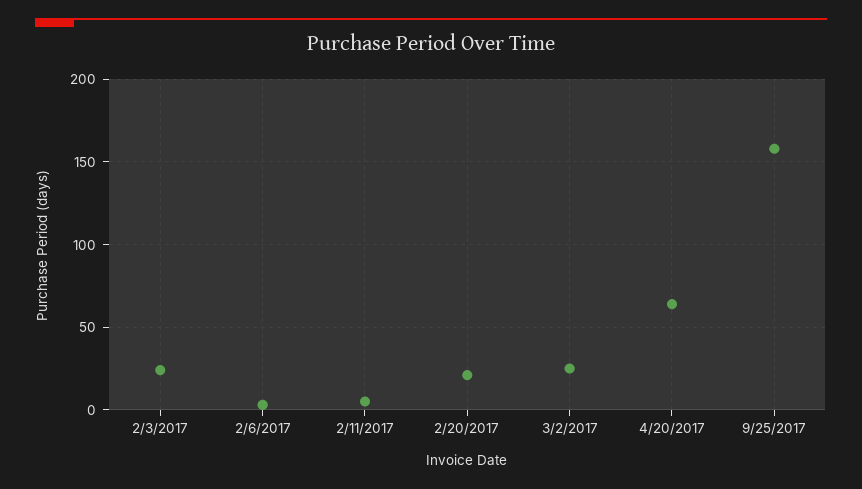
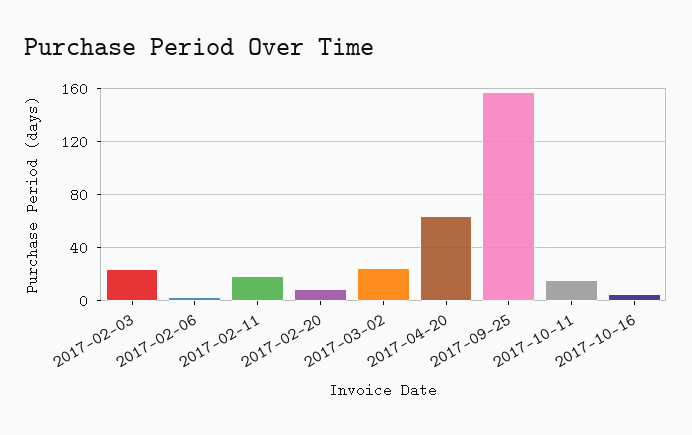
2/11/2017: 5 -> 20
2/20/2017: 20 -> 10
2017-10-11: none -> 15
2017-10-16: none -> 5

